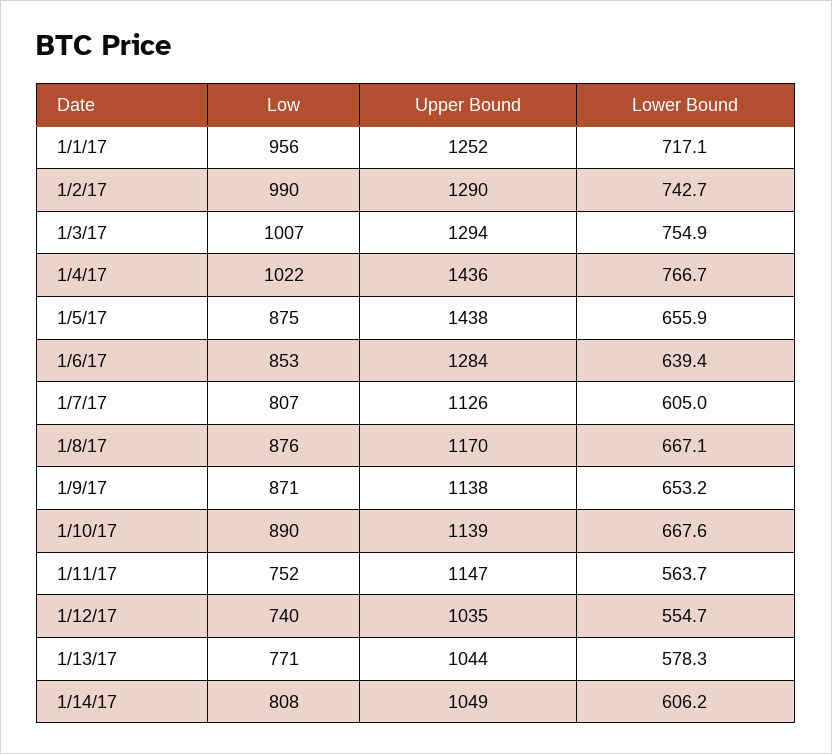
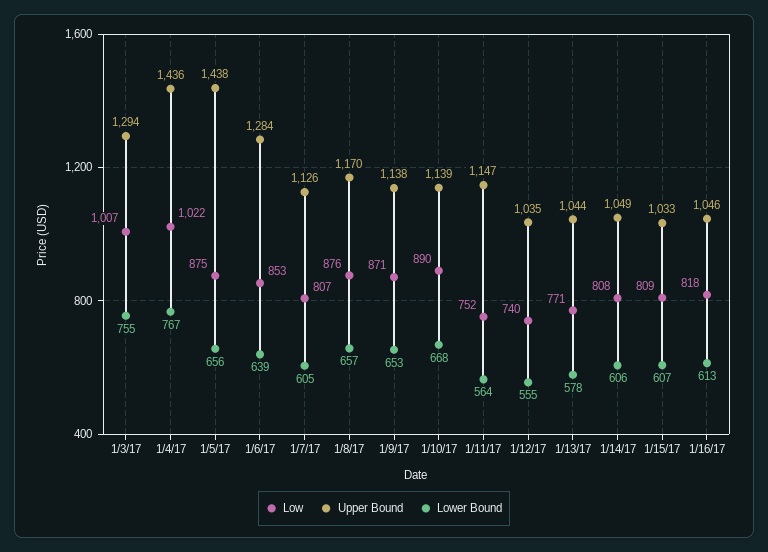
Low, 1/1/17: 956 -> none
Upper Bound, 1/1/17: 1252 -> none
Lower Bound, 1/1/17: 717.1 -> none
Low, 1/2/17: 990 -> none
Upper Bound, 1/2/17: 1290 -> none
Lower Bound, 1/2/17: 742.7 -> none
Lower Bound, 1/8/17: 667.1 -> 657
Low, 1/15/17: none -> 809
Upper Bound, 1/15/17: none -> 1033
Lower Bound, 1/15/17: none -> 607
Low, 1/16/17: none -> 818
Upper Bound, 1/16/17: none -> 1046
Lower Bound, 1/16/17: none -> 613

